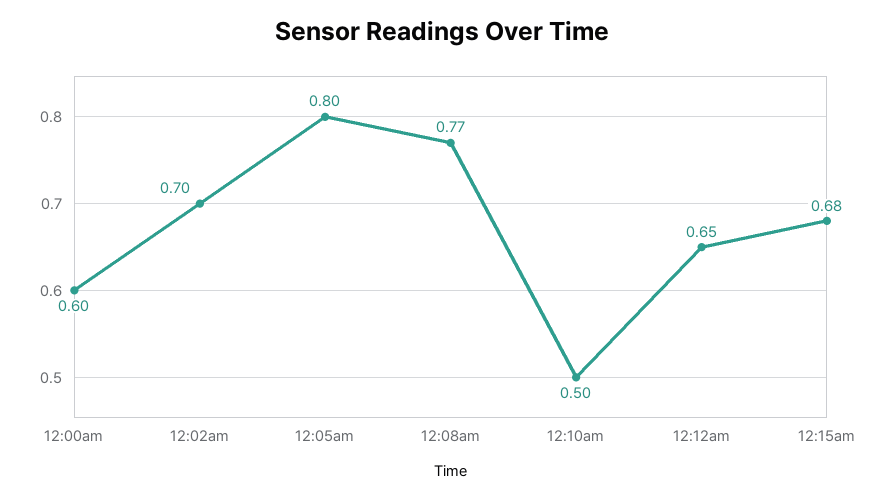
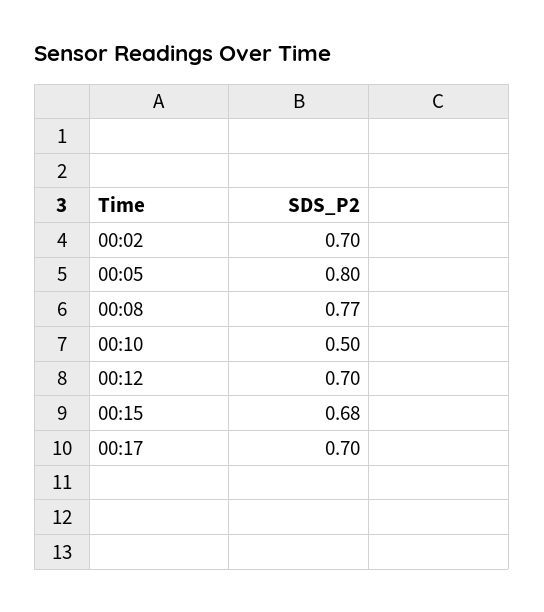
12:00am: 0.6 -> none
12:12am: 0.65 -> 0.7
00:17: none -> 0.7

